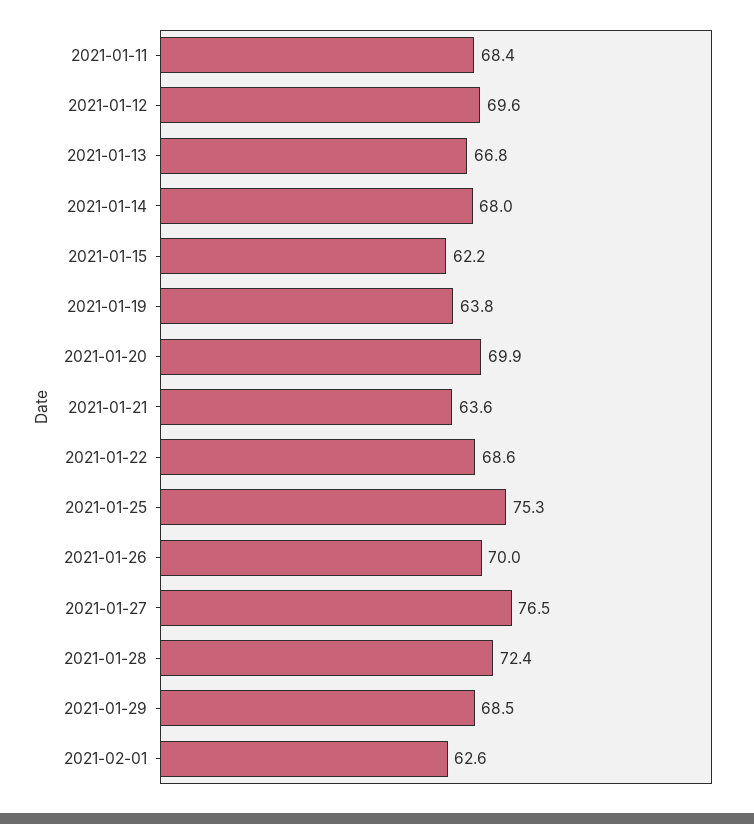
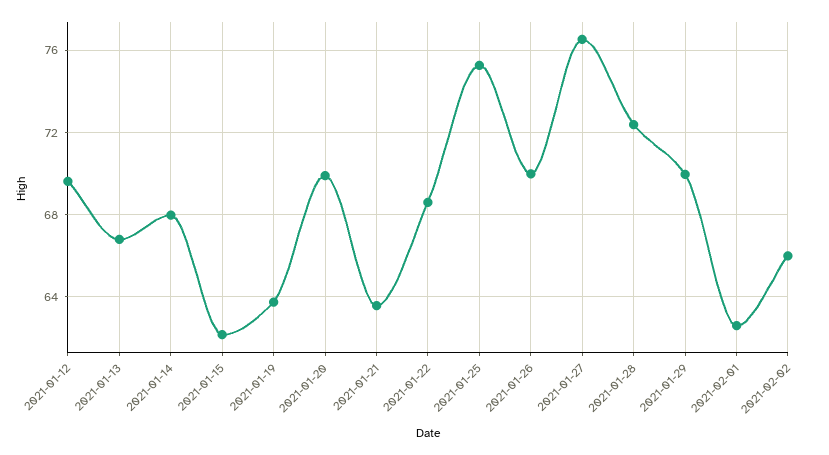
2021-01-11: 68.4 -> none
2021-01-29: 68.5 -> 70
2021-02-02: none -> 66

